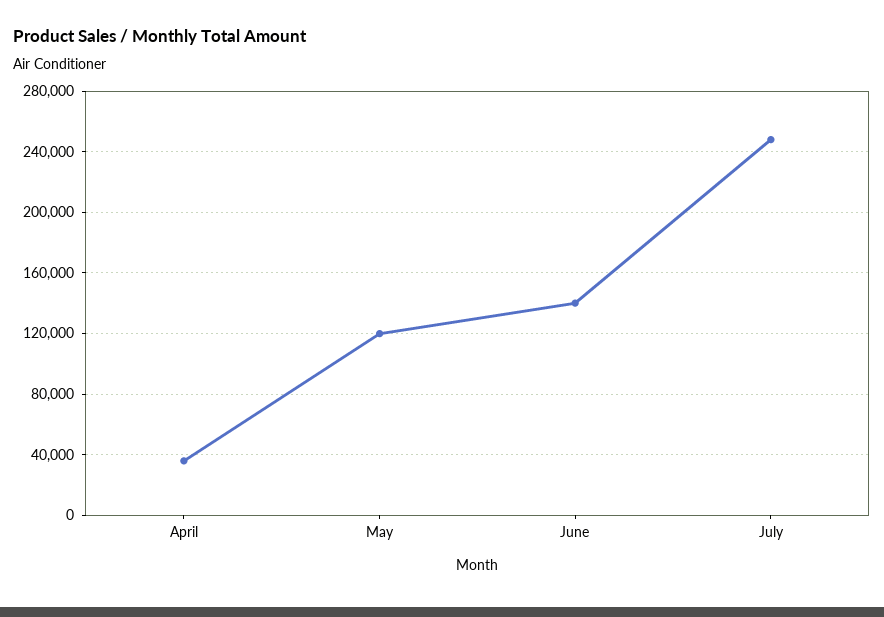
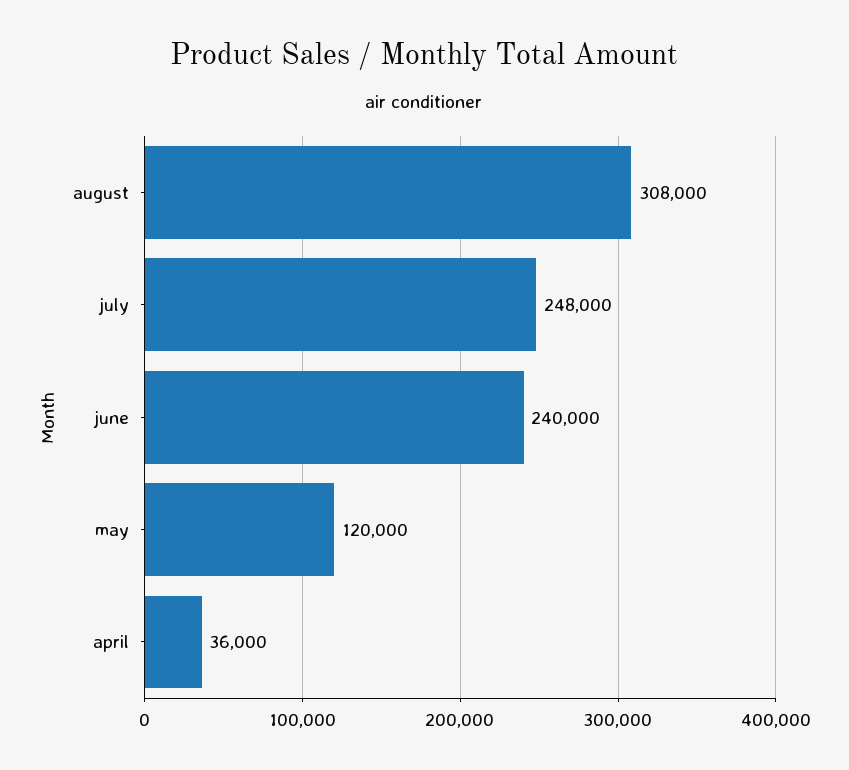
June: 140000 -> 240000
august: none -> 308000

